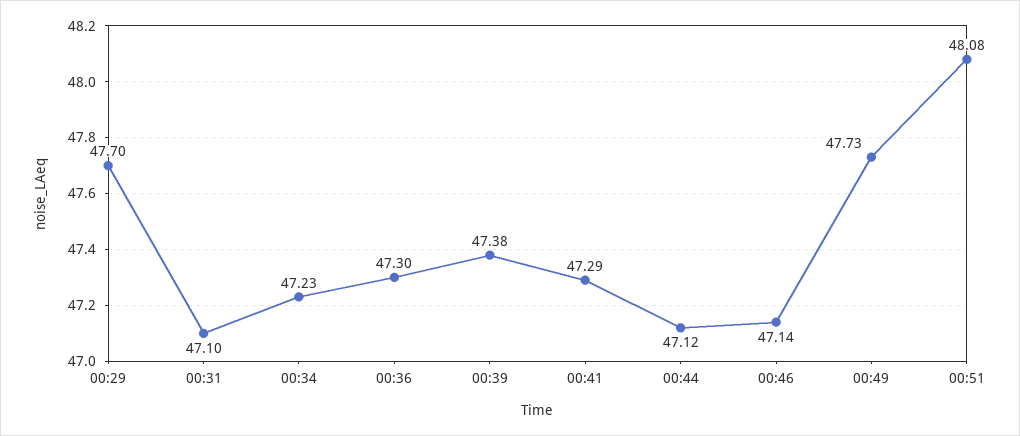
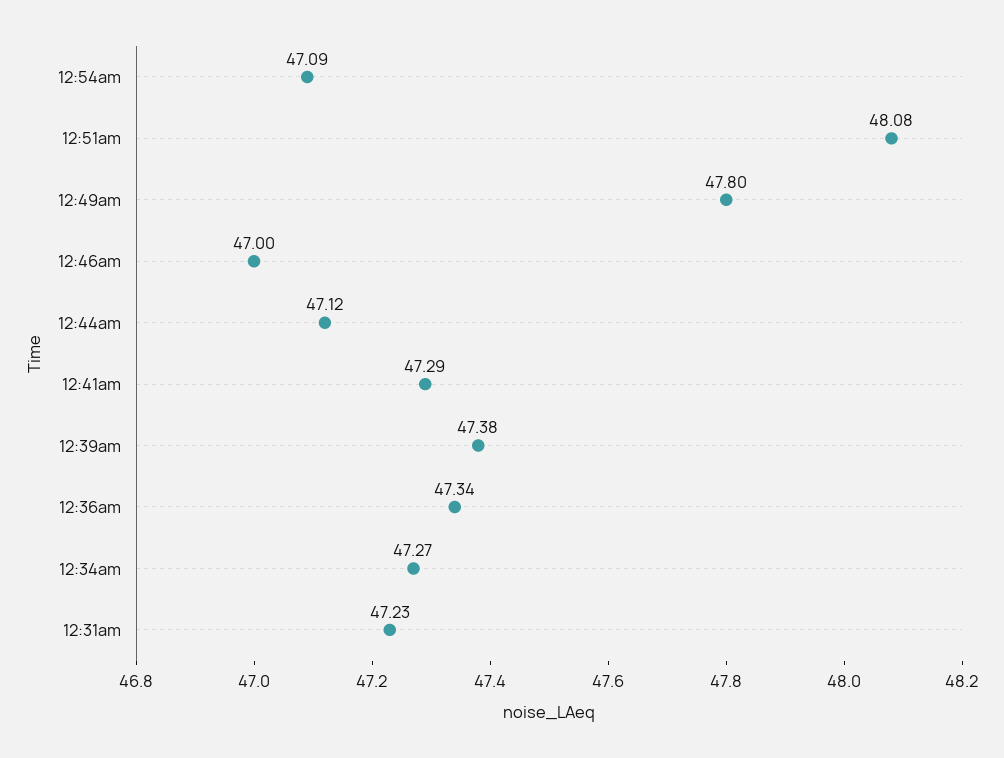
00:29: 47.7 -> none
00:31: 47.1 -> 47.23
00:34: 47.23 -> 47.27
00:36: 47.3 -> 47.34
00:46: 47.14 -> 47
00:49: 47.73 -> 47.8
12:54am: none -> 47.09

